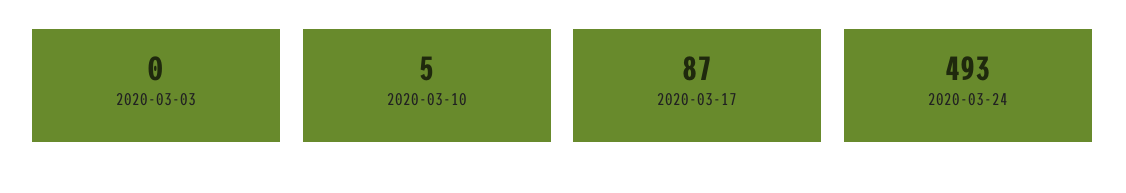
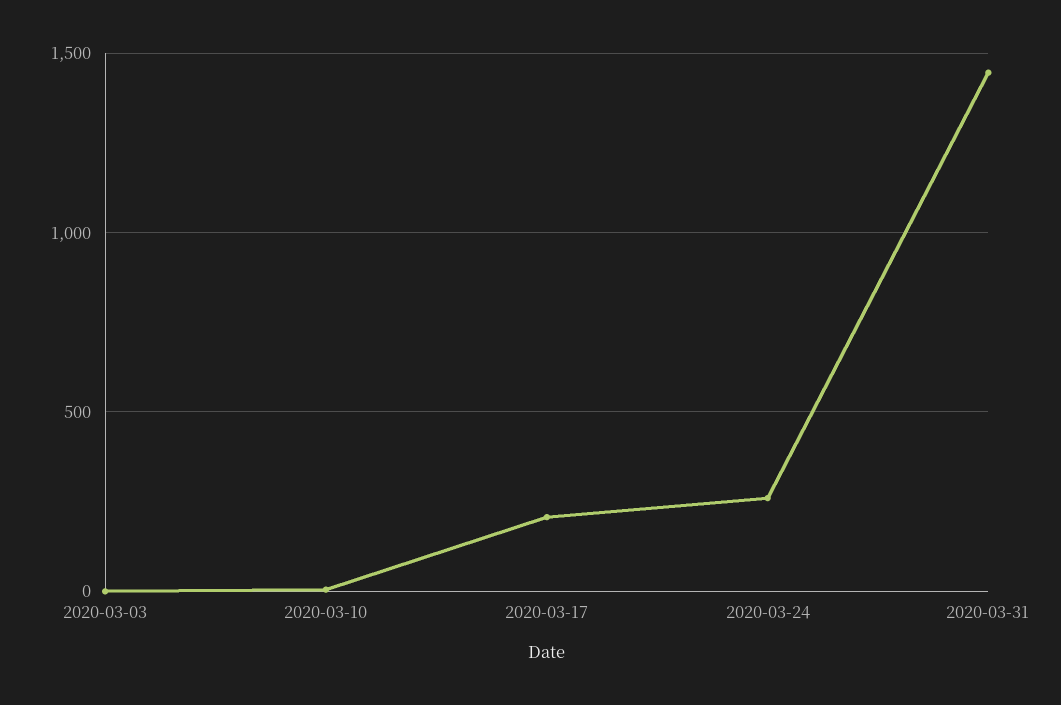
2020-03-17: 87 -> 200
2020-03-24: 493 -> 250
2020-03-31: none -> 1450

